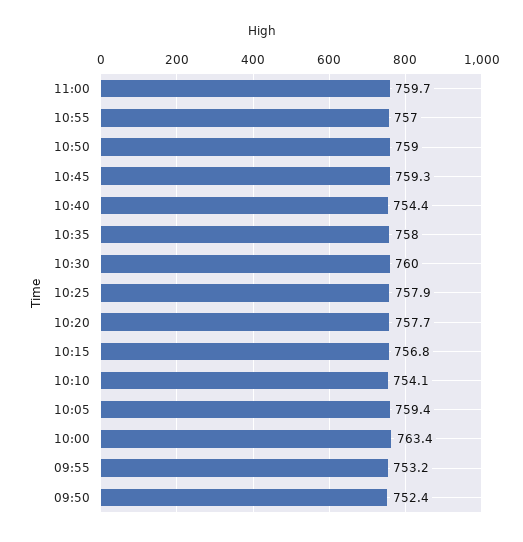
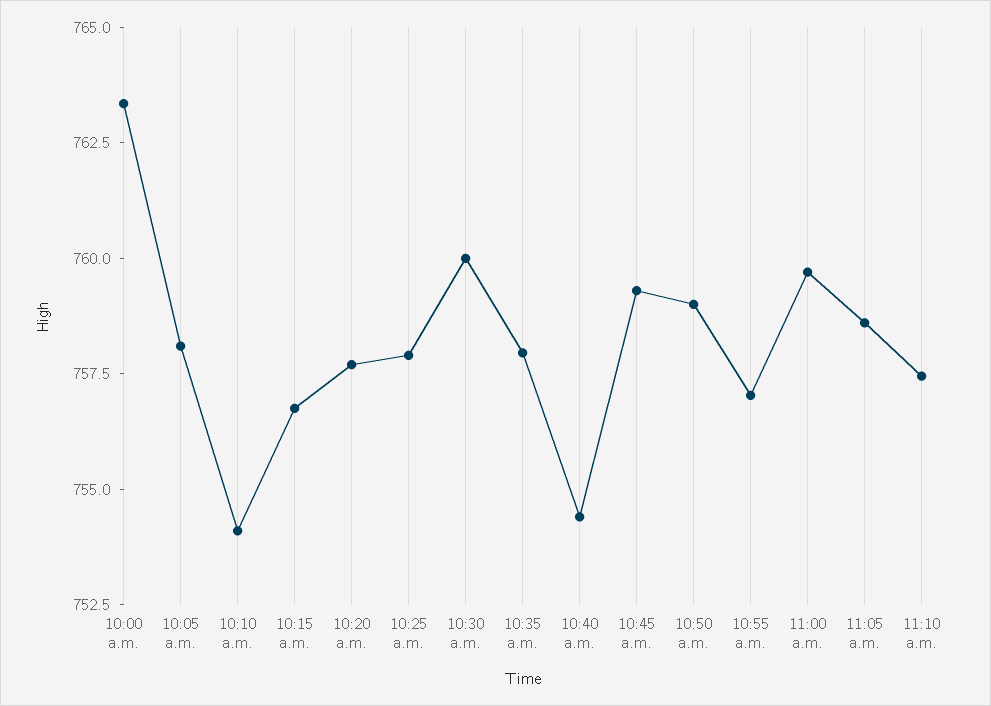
10:05: 759.4 -> 758
09:55: 753.2 -> none
09:50: 752.4 -> none
11:05 a.m.: none -> 758.5
11:10 a.m.: none -> 757.5

